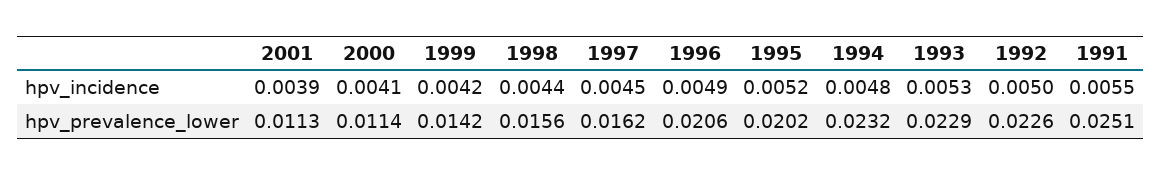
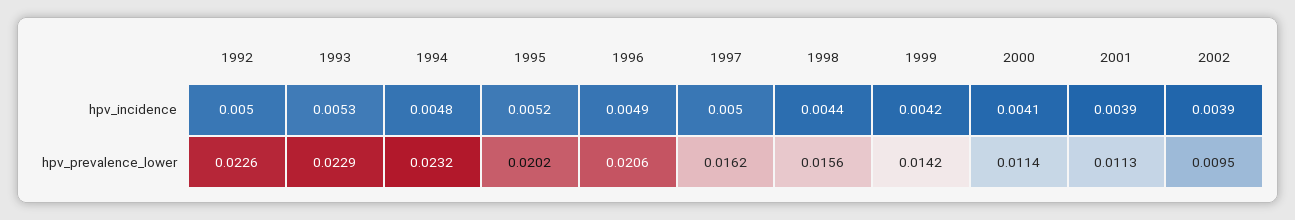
1997, hpv_incidence: 0.0045 -> 0.005
1991, hpv_incidence: 0.0055 -> none
1991, hpv_prevalence_lower: 0.0251 -> none
2002, hpv_incidence: none -> 0.0039
2002, hpv_prevalence_lower: none -> 0.0095

